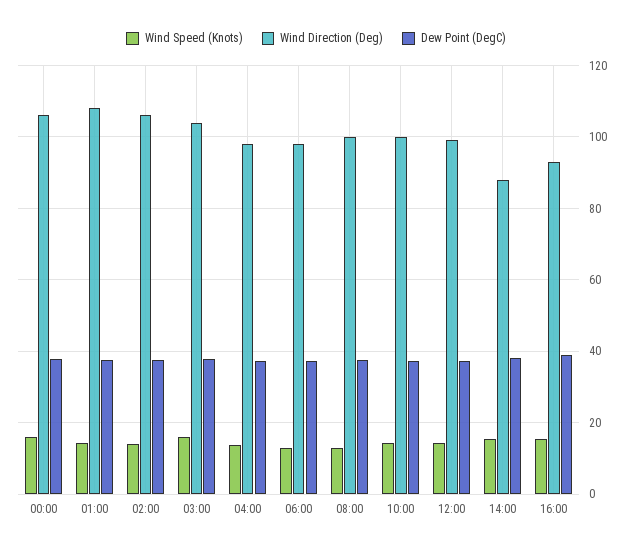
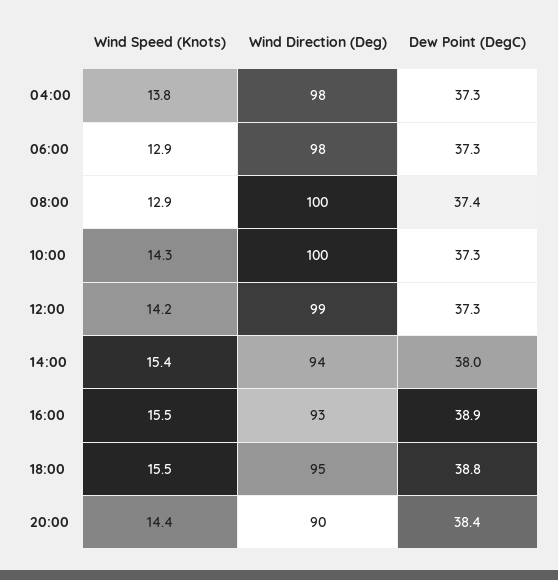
Wind Speed (Knots), 00:00: 16 -> none
Wind Direction (Deg), 00:00: 106 -> none
Dew Point (DegC), 00:00: 38 -> none
Wind Speed (Knots), 01:00: 14 -> none
Wind Direction (Deg), 01:00: 108 -> none
Dew Point (DegC), 01:00: 38 -> none
Wind Speed (Knots), 02:00: 14 -> none
Wind Direction (Deg), 02:00: 106 -> none
Dew Point (DegC), 02:00: 38 -> none
Wind Speed (Knots), 03:00: 16 -> none
Wind Direction (Deg), 03:00: 104 -> none
Dew Point (DegC), 03:00: 38 -> none
Wind Direction (Deg), 14:00: 88 -> 94
Wind Speed (Knots), 18:00: none -> 15.5
Wind Direction (Deg), 18:00: none -> 95
Dew Point (DegC), 18:00: none -> 38.8
Wind Speed (Knots), 20:00: none -> 14.4
Wind Direction (Deg), 20:00: none -> 90
Dew Point (DegC), 20:00: none -> 38.4

